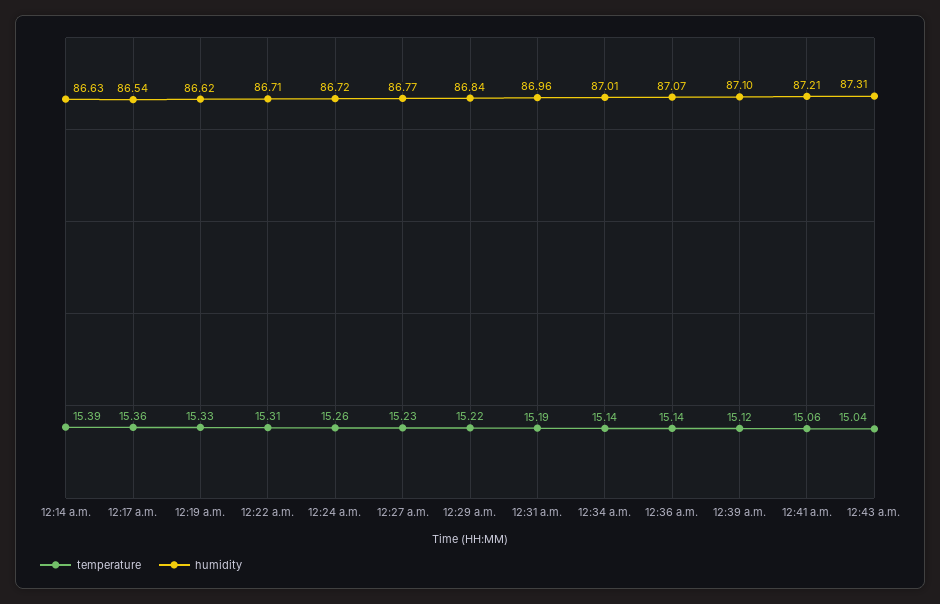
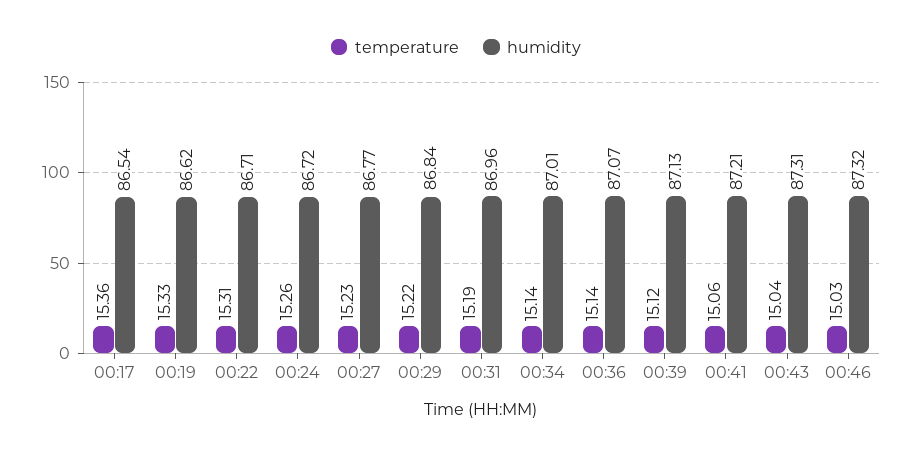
temperature, 12:14 a.m.: 15.39 -> none
humidity, 12:14 a.m.: 86.63 -> none
humidity, 12:39 a.m.: 87.1 -> 87.13
temperature, 00:46: none -> 15.03
humidity, 00:46: none -> 87.32

